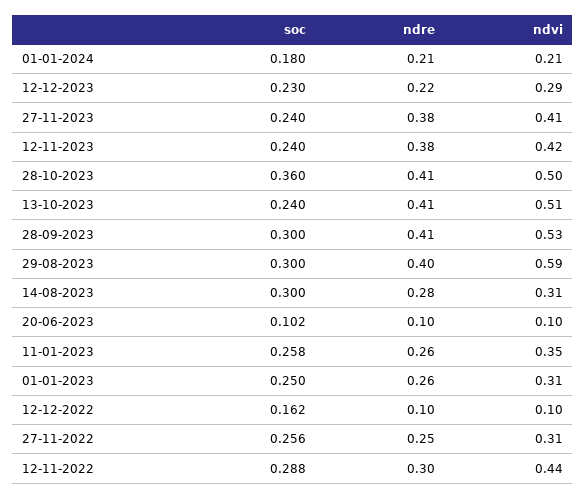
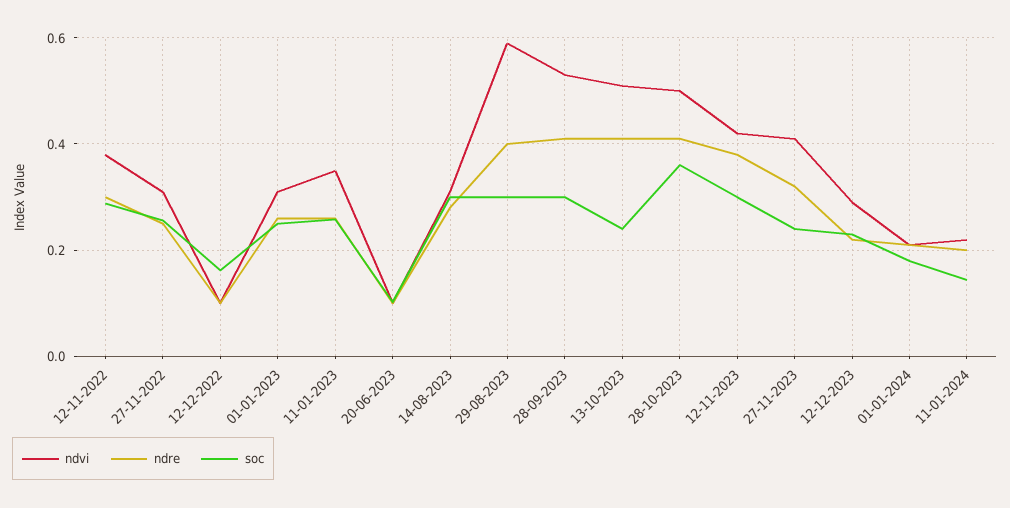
ndre, 27-11-2023: 0.38 -> 0.32
soc, 12-11-2023: 0.24 -> 0.3
ndvi, 12-11-2022: 0.44 -> 0.38
ndvi, 11-01-2024: none -> 0.22
ndre, 11-01-2024: none -> 0.2
soc, 11-01-2024: none -> 0.14

